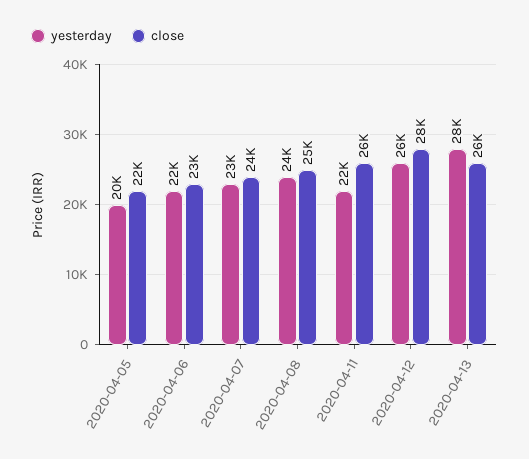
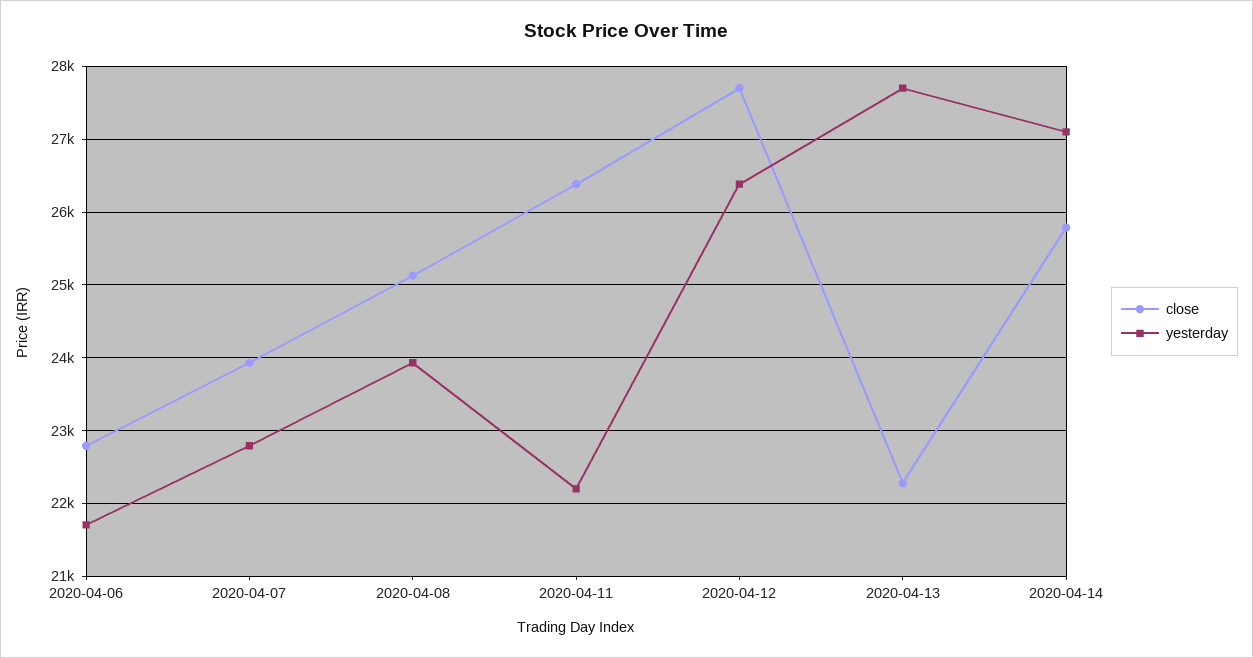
yesterday, 2020-04-05: 20000 -> none
close, 2020-04-05: 22000 -> none
close, 2020-04-13: 26000 -> 22300
close, 2020-04-14: none -> 25800
yesterday, 2020-04-14: none -> 27100

